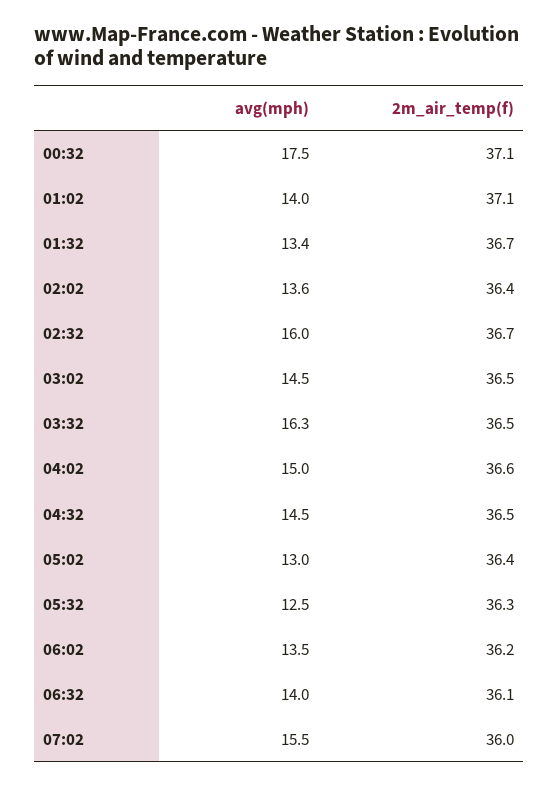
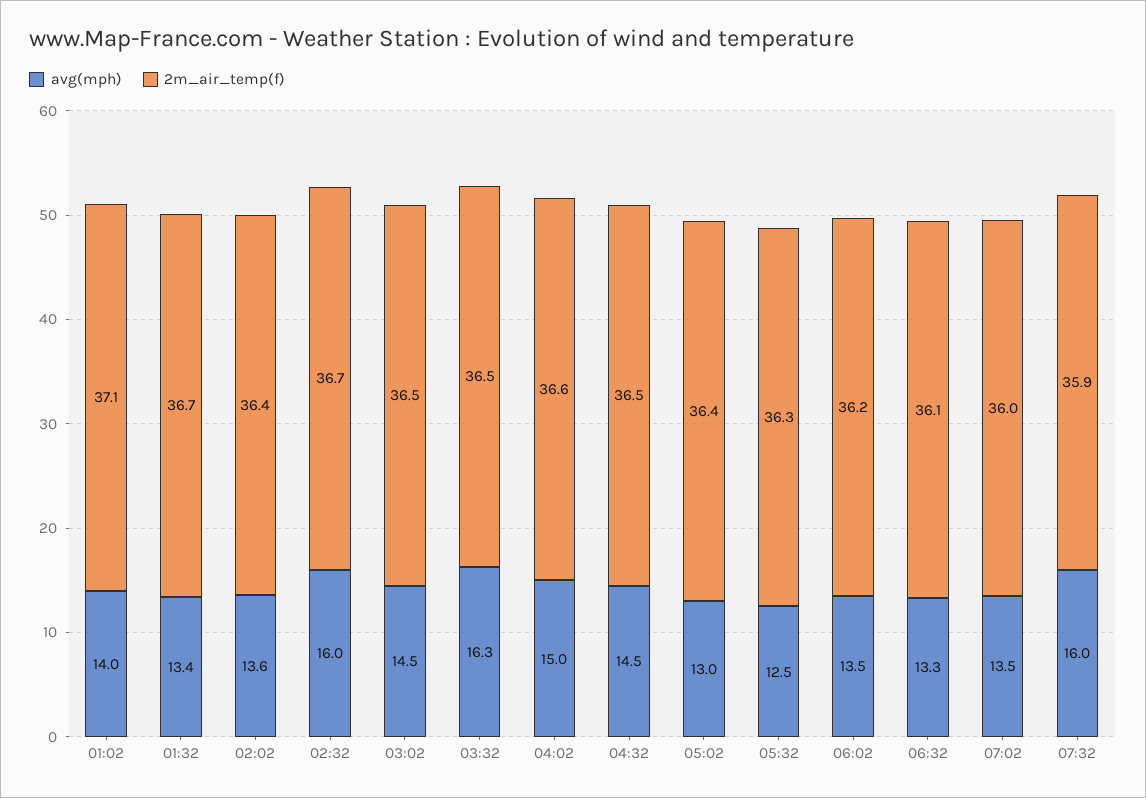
avg(mph), 00:32: 17.5 -> none
2m_air_temp(f), 00:32: 37.1 -> none
avg(mph), 06:32: 14 -> 13.3
avg(mph), 07:02: 15.5 -> 13.5
avg(mph), 07:32: none -> 16
2m_air_temp(f), 07:32: none -> 35.9

